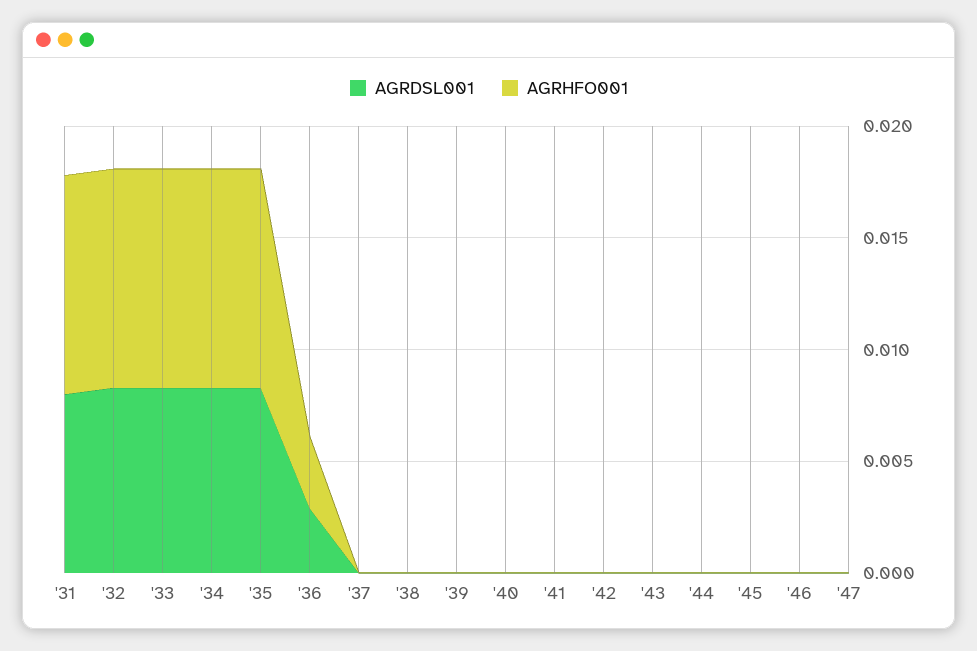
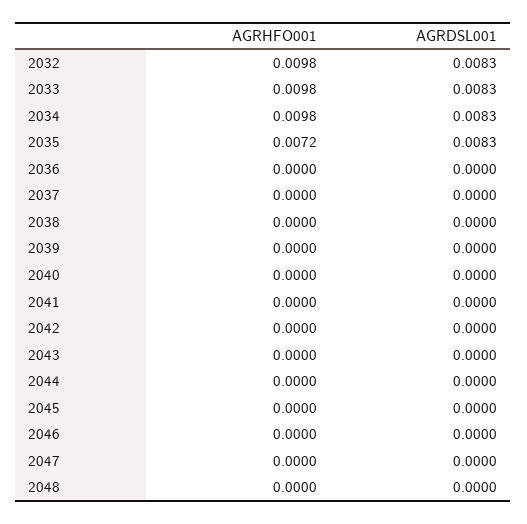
AGRDSL001, '31: 0.008 -> none
AGRHFO001, '31: 0.01 -> none
AGRHFO001, '35: 0.01 -> 0.0072
AGRDSL001, '36: 0.003 -> 0
AGRHFO001, '36: 0.003 -> 0
AGRHFO001, 2048: none -> 0
AGRDSL001, 2048: none -> 0

